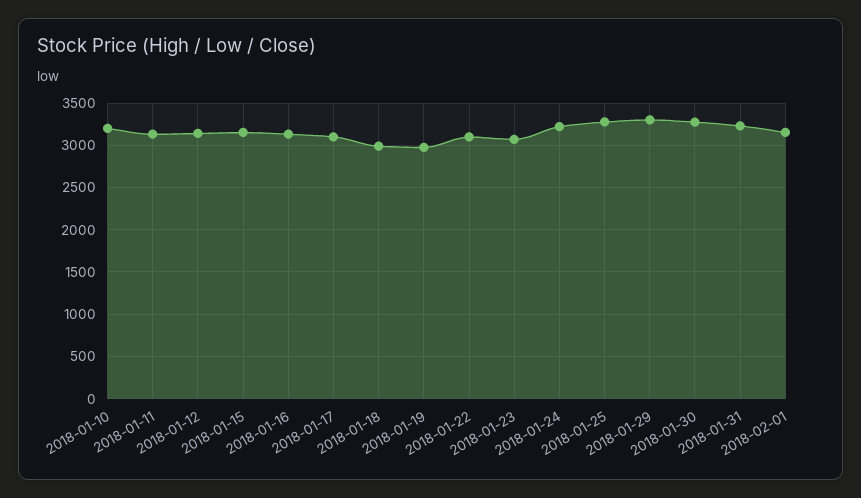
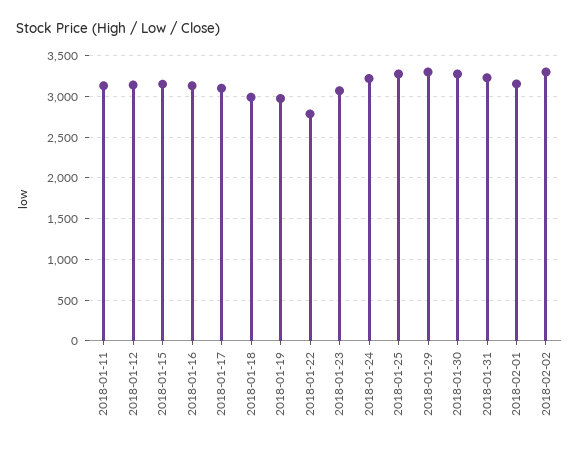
2018-01-10: 3200 -> none
2018-01-22: 3100 -> 2800
2018-02-02: none -> 3300

